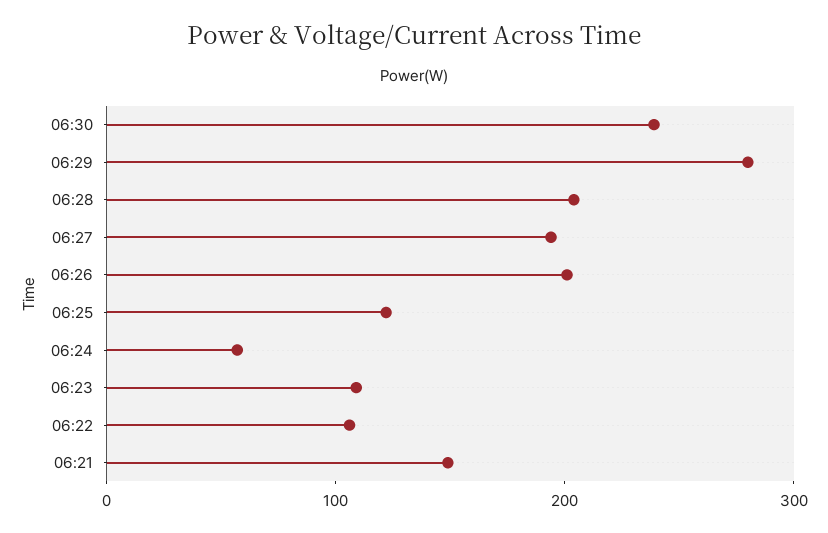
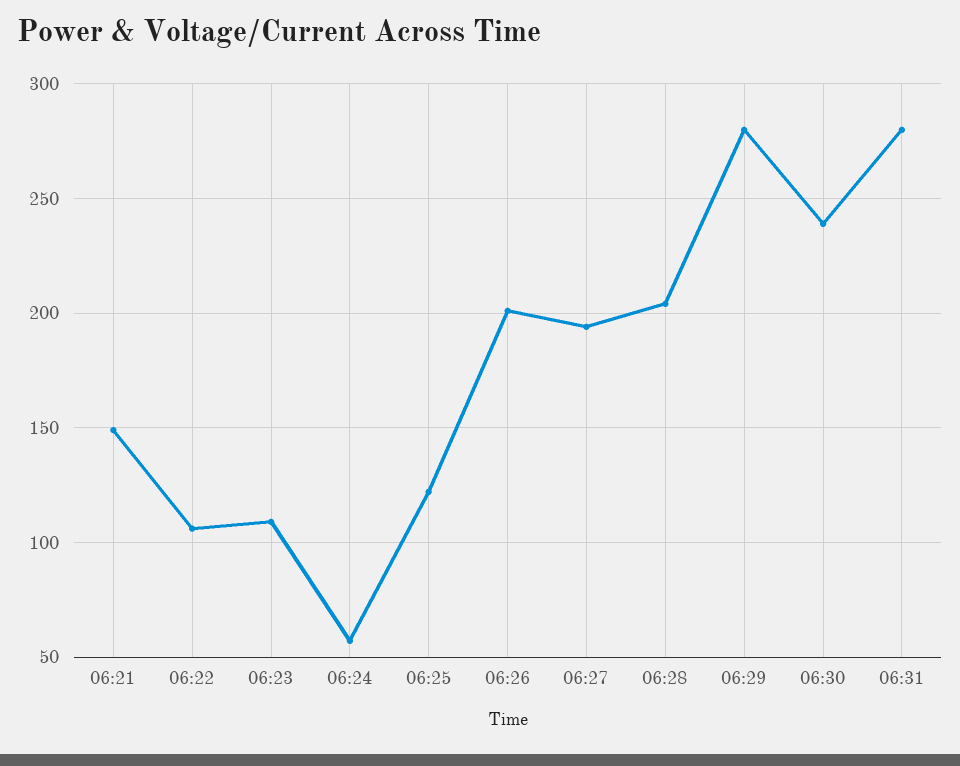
06:31: none -> 280

